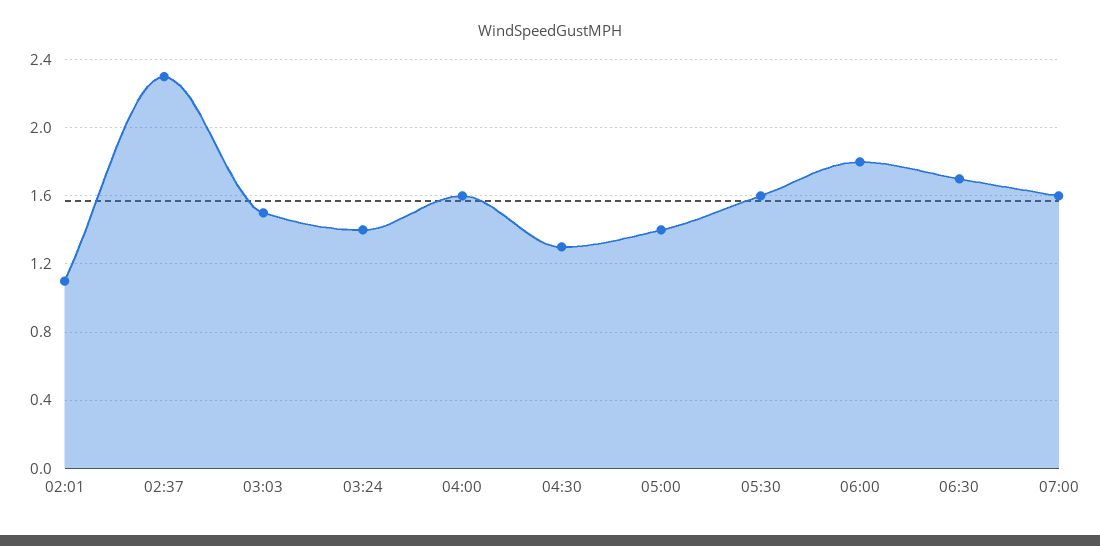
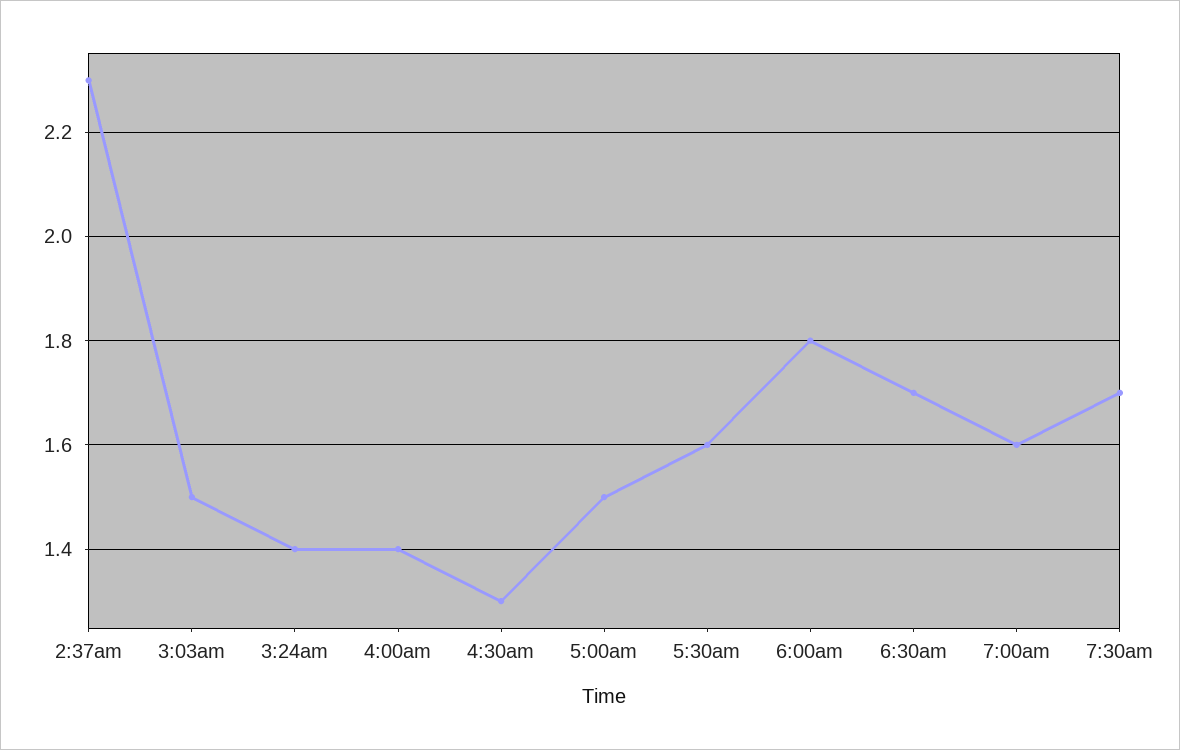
02:01: 1.1 -> none
04:00: 1.6 -> 1.4
05:00: 1.4 -> 1.5
7:30am: none -> 1.7

